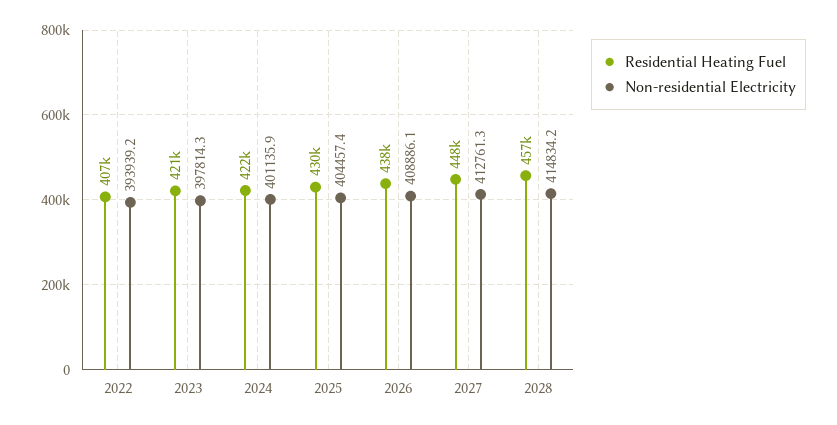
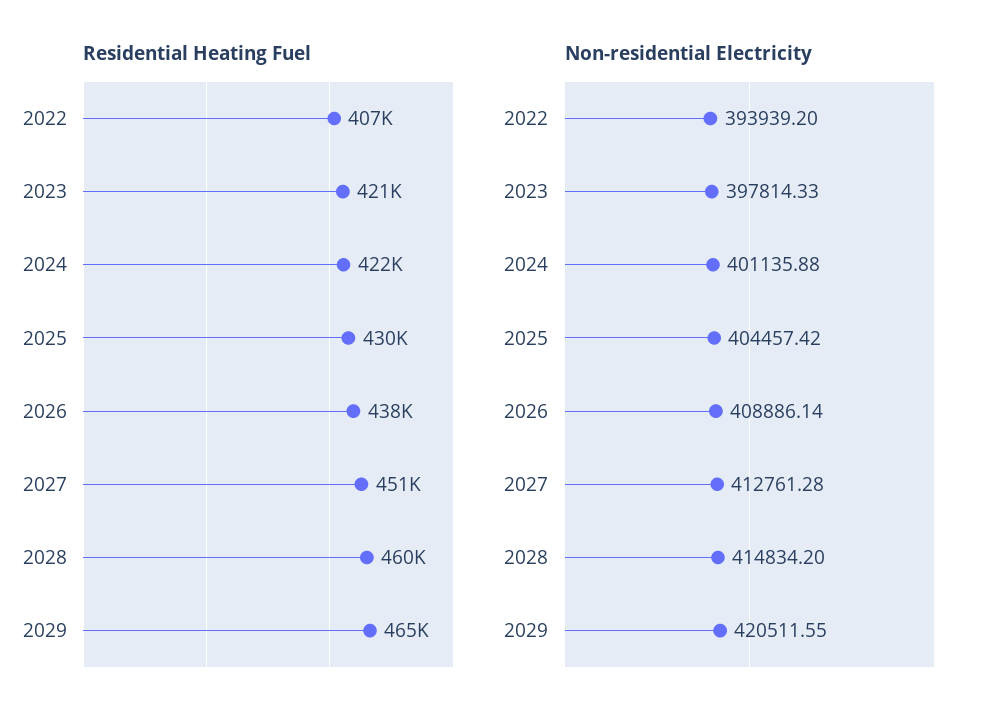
Residential Heating Fuel, 2027: 448000 -> 451000
Residential Heating Fuel, 2028: 457000 -> 460000
Residential Heating Fuel, 2029: none -> 465000
Non-residential Electricity, 2029: none -> 420511.55

